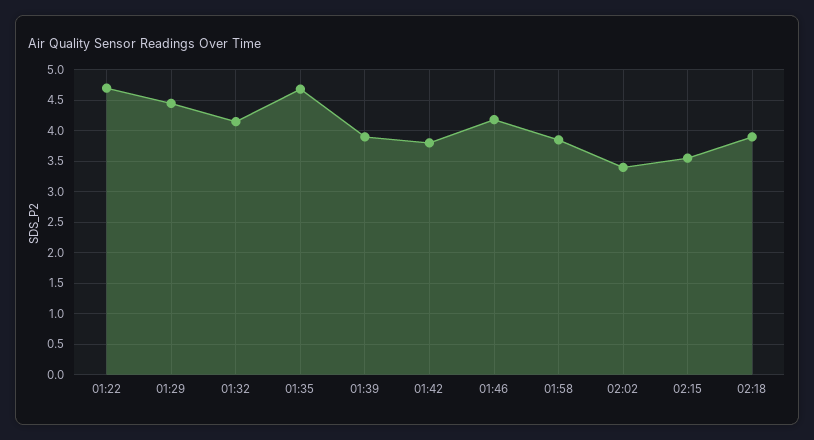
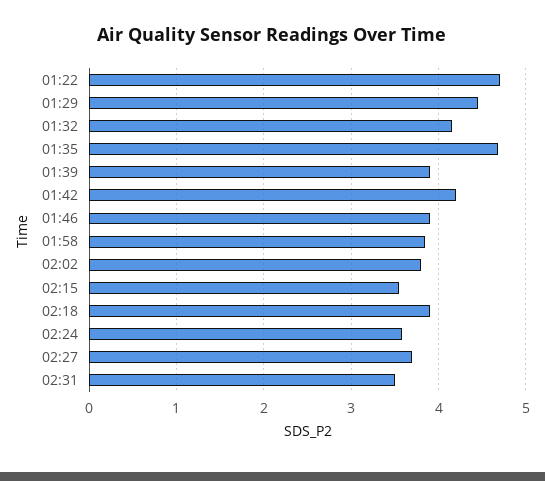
01:42: 3.8 -> 4.2
01:46: 4.2 -> 3.9
02:02: 3.4 -> 3.8
02:24: none -> 3.6
02:27: none -> 3.7
02:31: none -> 3.5

